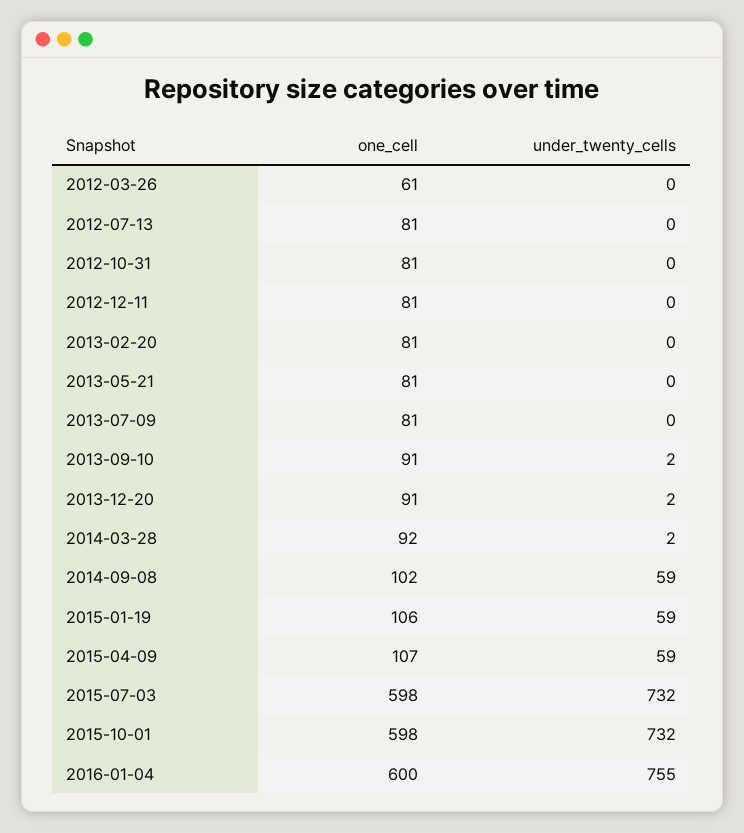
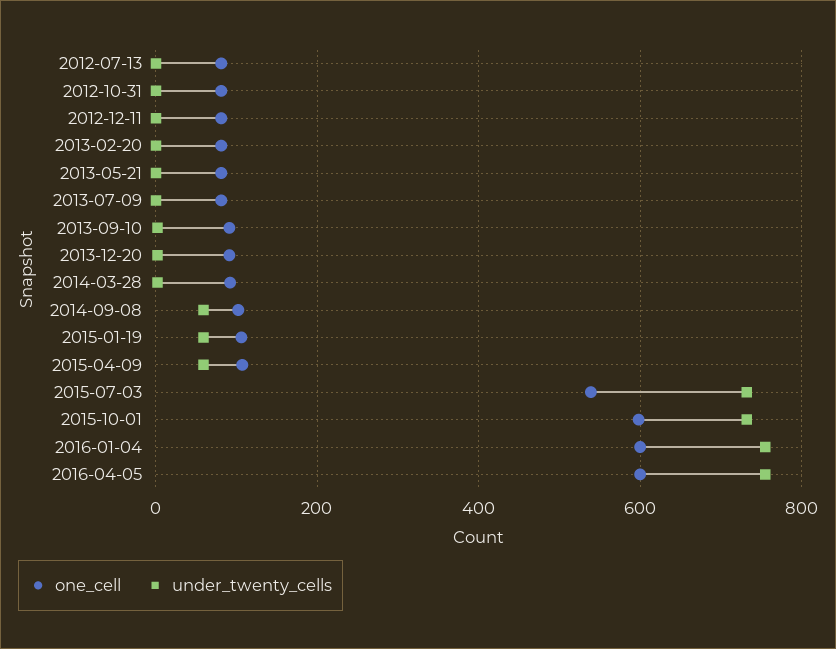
one_cell, 2012-03-26: 61 -> none
under_twenty_cells, 2012-03-26: 0 -> none
one_cell, 2015-07-03: 598 -> 540
one_cell, 2016-04-05: none -> 600
under_twenty_cells, 2016-04-05: none -> 760

